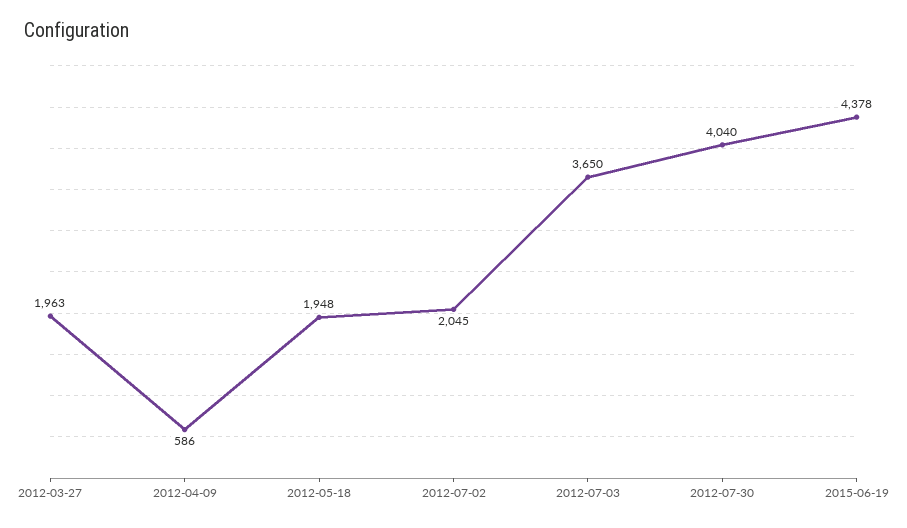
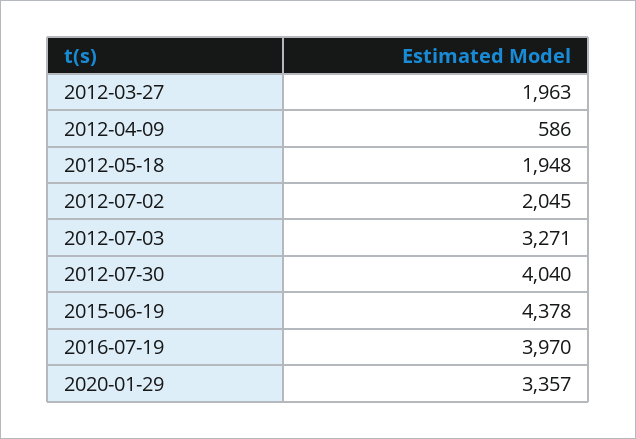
2012-07-03: 3650 -> 3271
2016-07-19: none -> 3970
2020-01-29: none -> 3357

